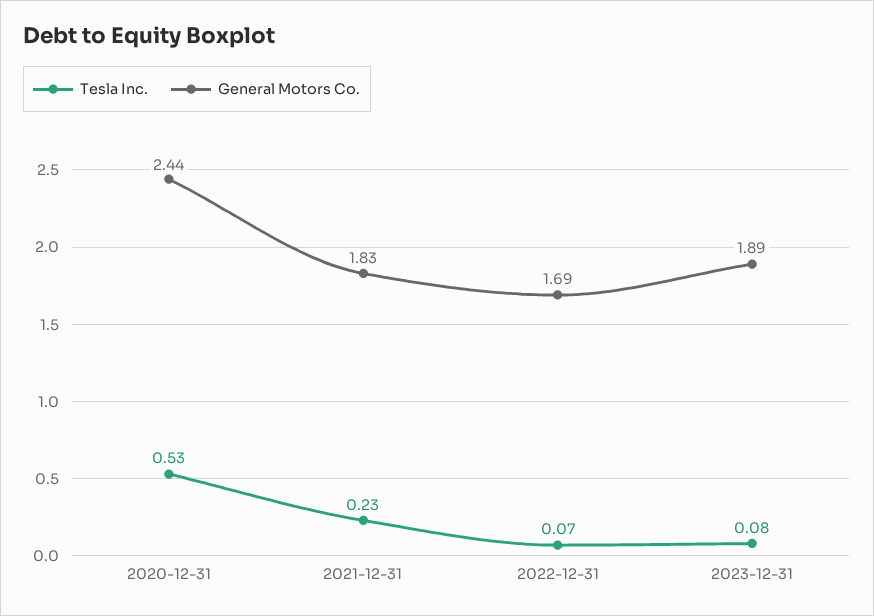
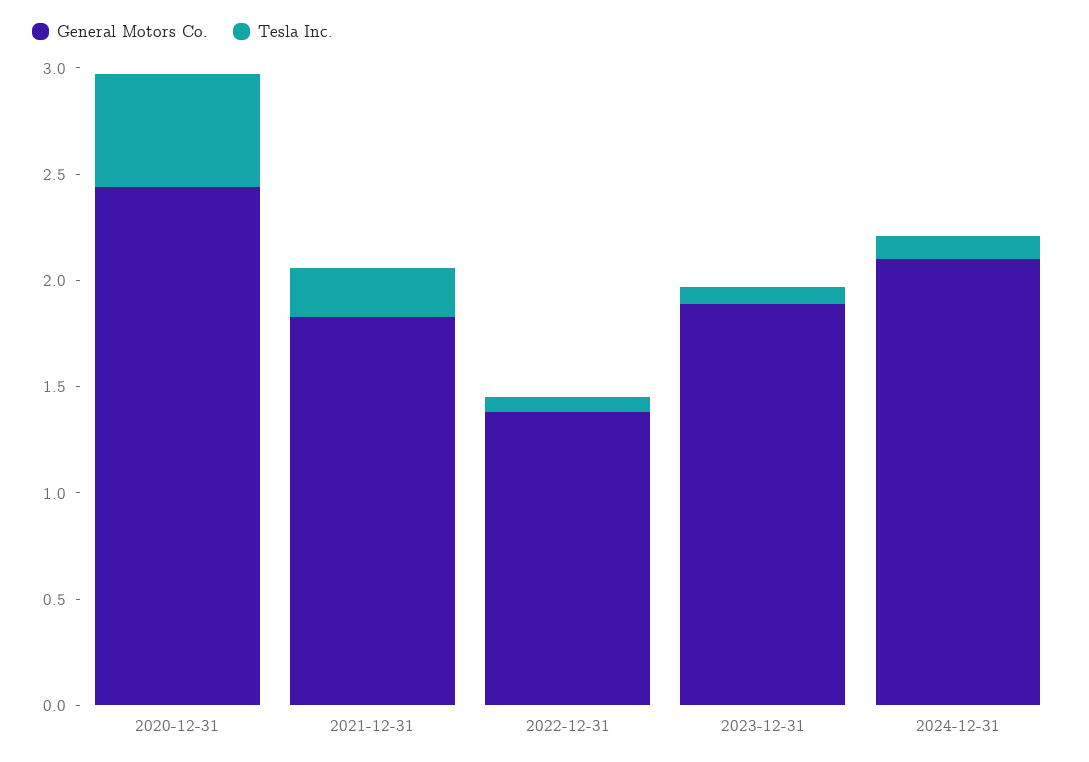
General Motors Co., 2022-12-31: 1.69 -> 1.4
General Motors Co., 2024-12-31: none -> 2.1
Tesla Inc., 2024-12-31: none -> 0.1

